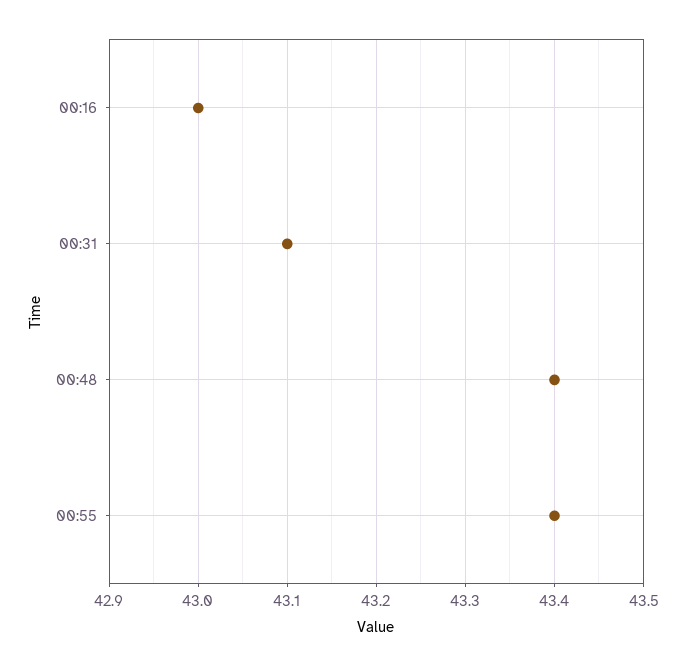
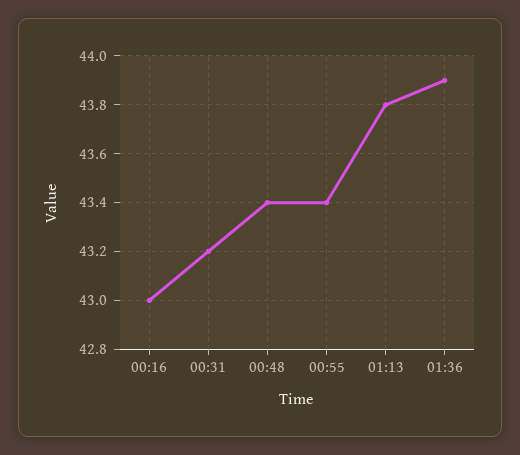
00:31: 43.1 -> 43.2
01:13: none -> 43.8
01:36: none -> 43.9

